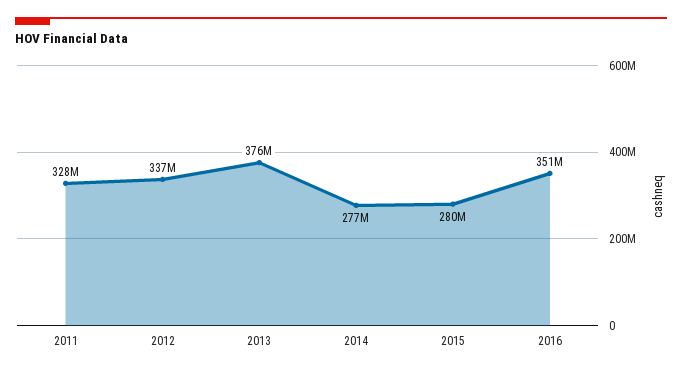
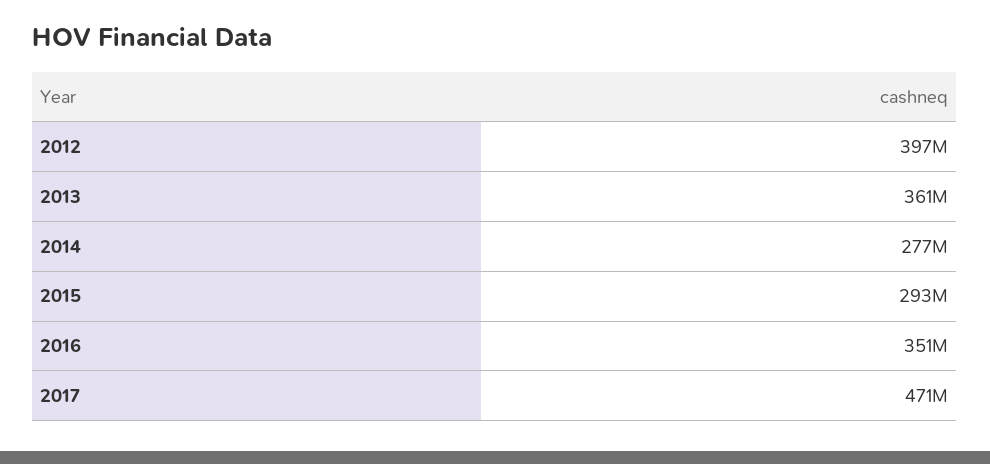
2011: 328000000 -> none
2012: 337000000 -> 397000000
2013: 376000000 -> 361000000
2015: 280000000 -> 293000000
2017: none -> 471000000

